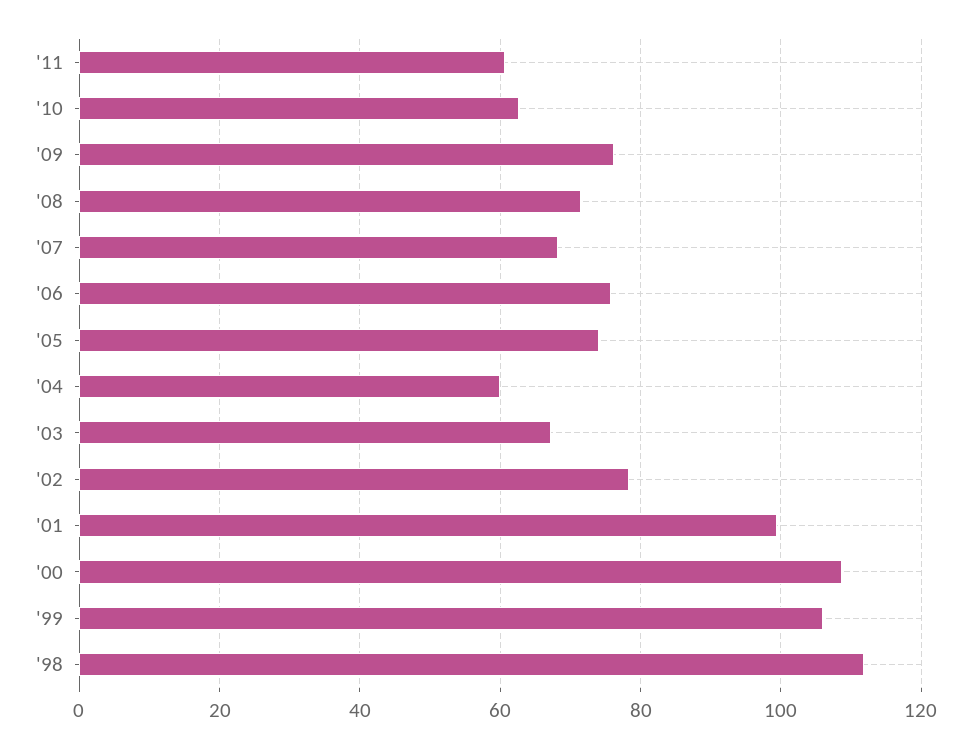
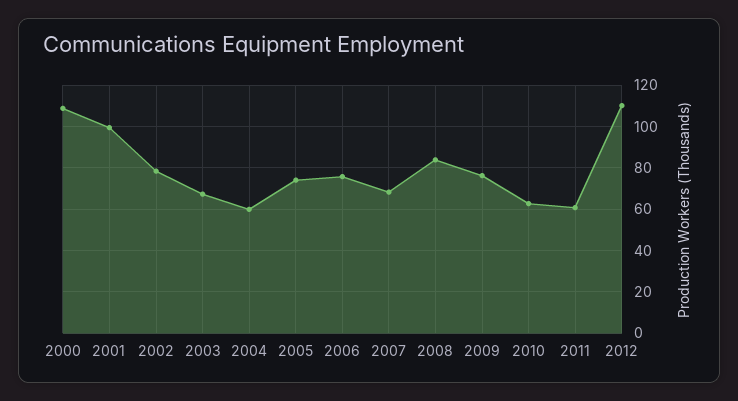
'08: 72 -> 85
'99: 106 -> none
'98: 112 -> none
2012: none -> 110

